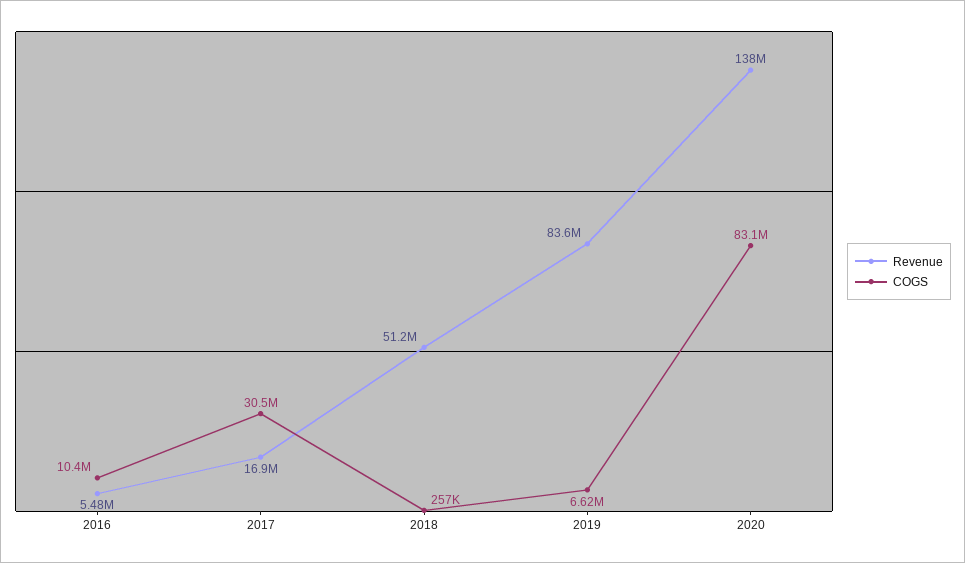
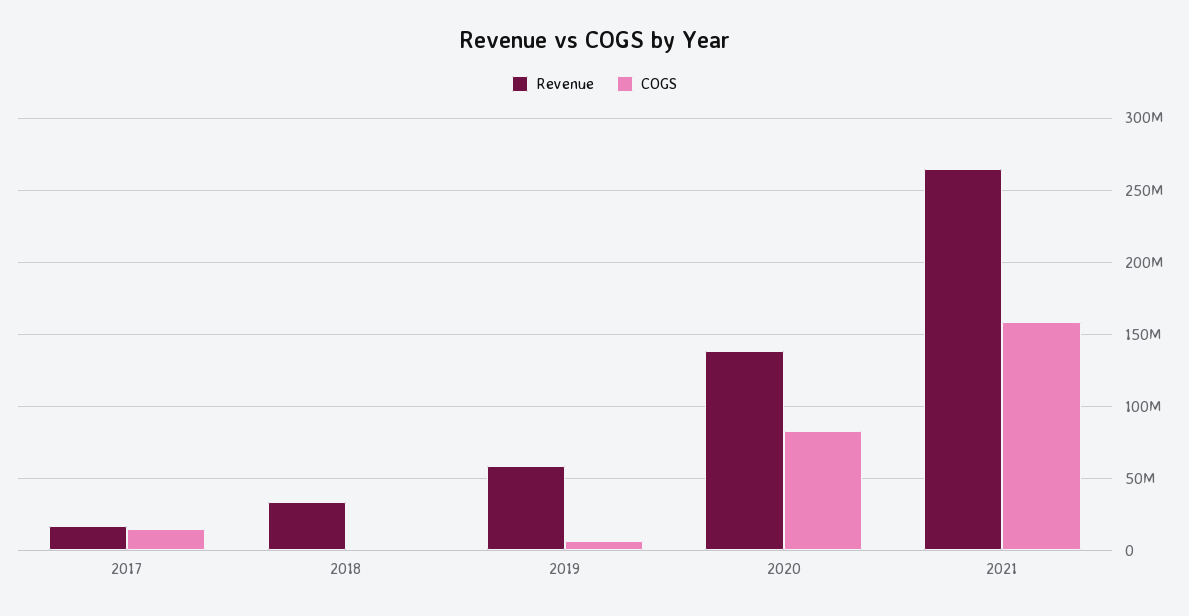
Revenue, 2016: 5480000 -> none
COGS, 2016: 10400000 -> none
COGS, 2017: 30500000 -> 15000000
Revenue, 2018: 51200000 -> 35000000
Revenue, 2019: 83600000 -> 60000000
Revenue, 2021: none -> 265000000
COGS, 2021: none -> 160000000

